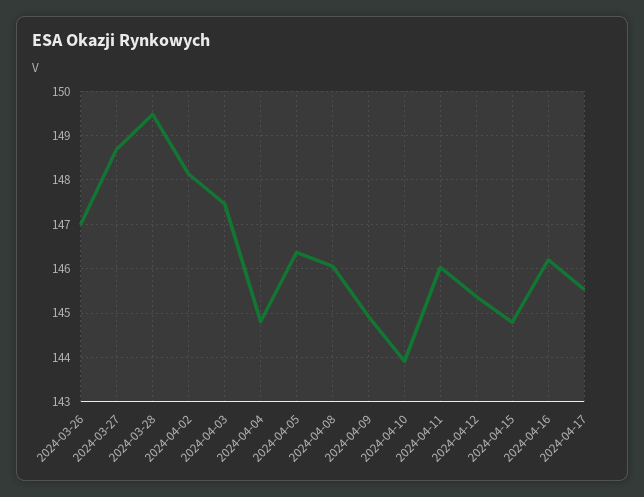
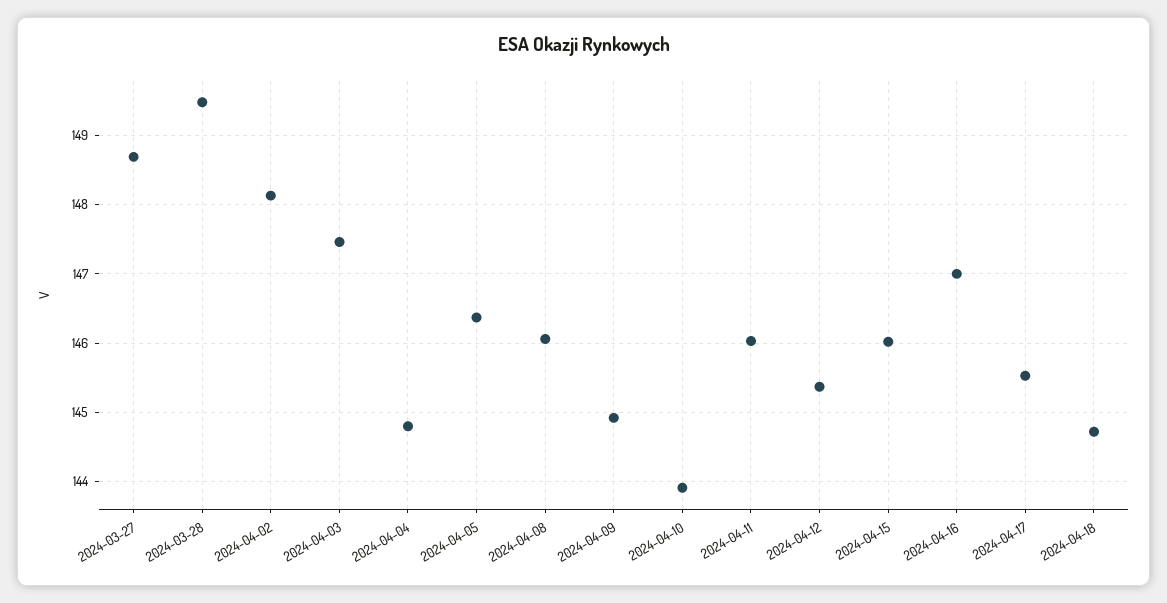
2024-03-26: 147 -> none
2024-04-15: 144.8 -> 146
2024-04-16: 146.2 -> 147
2024-04-18: none -> 144.7

